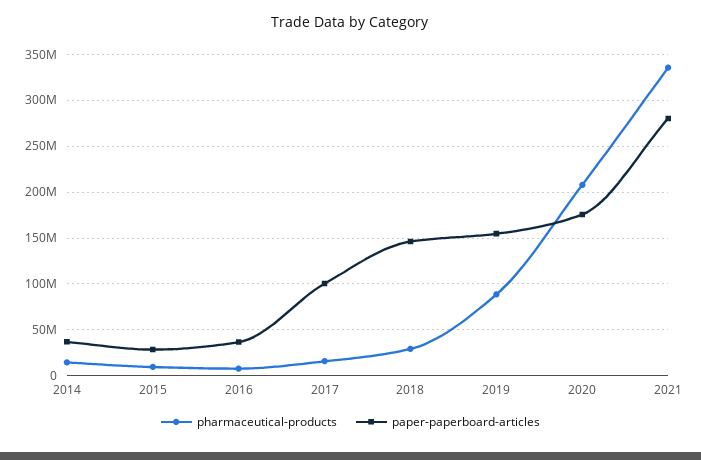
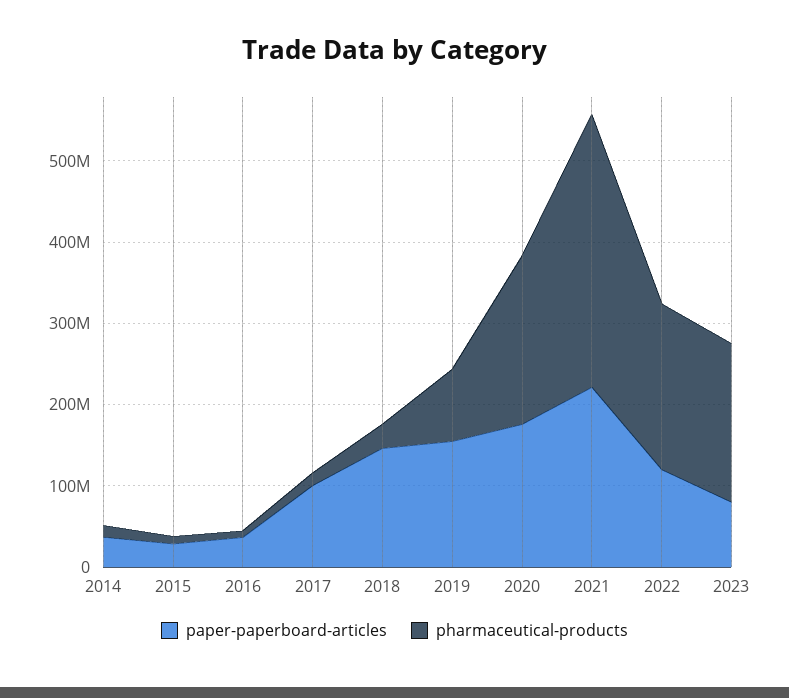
paper-paperboard-articles, 2021: 280000000 -> 220000000
paper-paperboard-articles, 2022: none -> 120000000
pharmaceutical-products, 2022: none -> 200000000
paper-paperboard-articles, 2023: none -> 80000000
pharmaceutical-products, 2023: none -> 200000000

